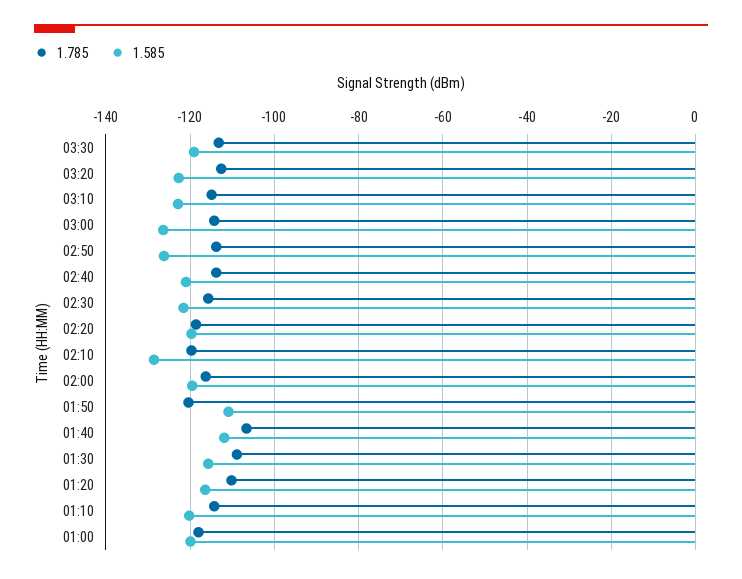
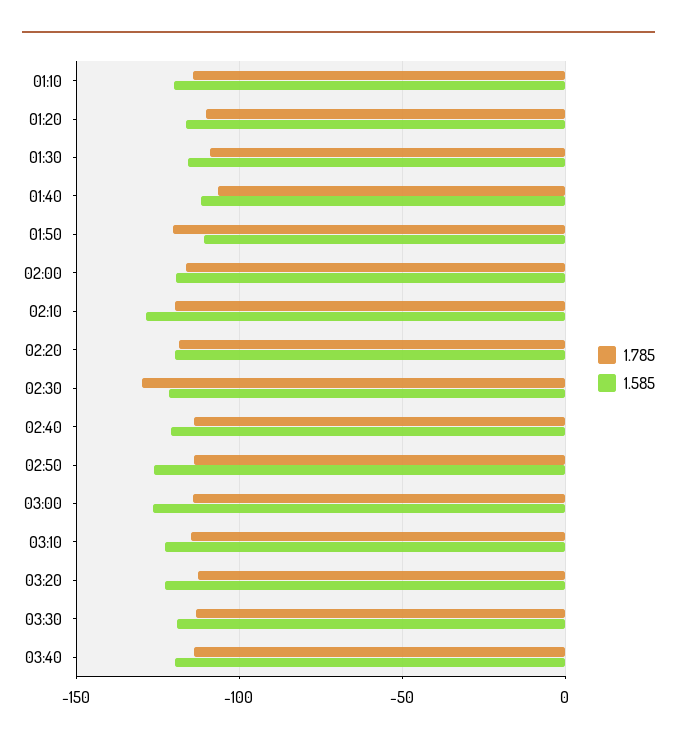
1.785, 02:30: -116 -> -130
1.785, 01:00: -118 -> none
1.585, 01:00: -120 -> none
1.785, 03:40: none -> -115
1.585, 03:40: none -> -120

